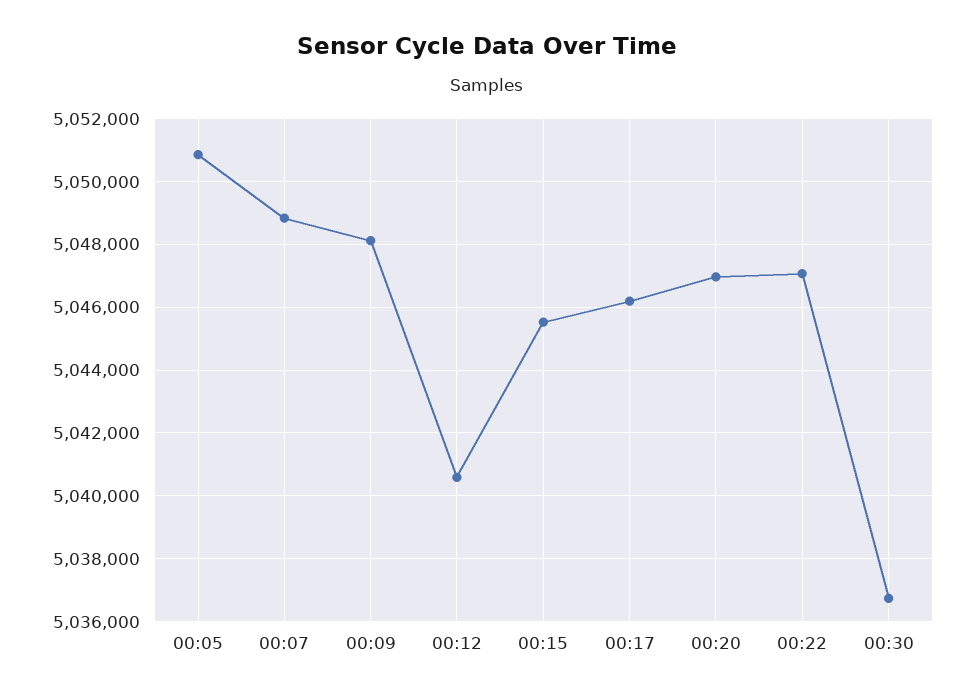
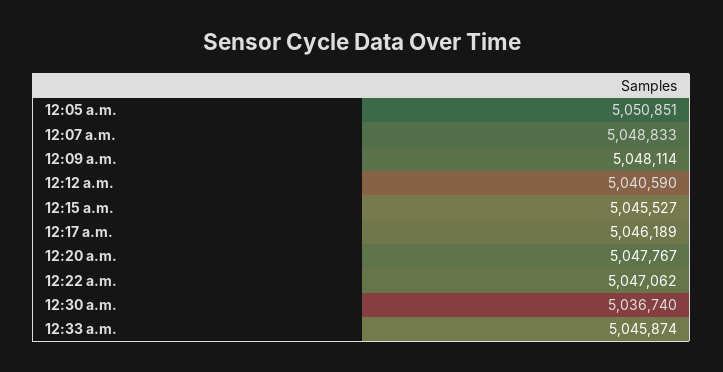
00:20: 5047000 -> 5047767
12:33 a.m.: none -> 5045874

